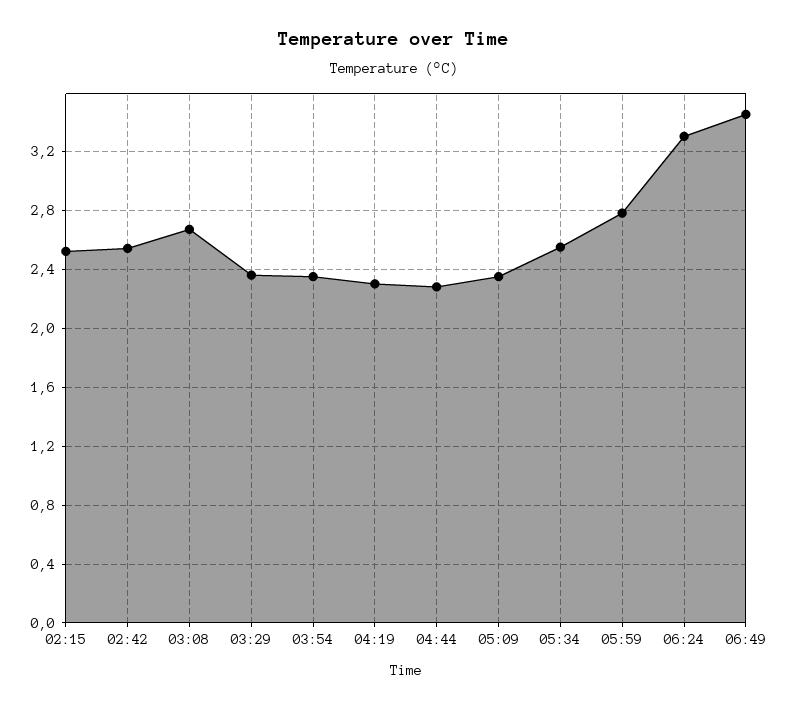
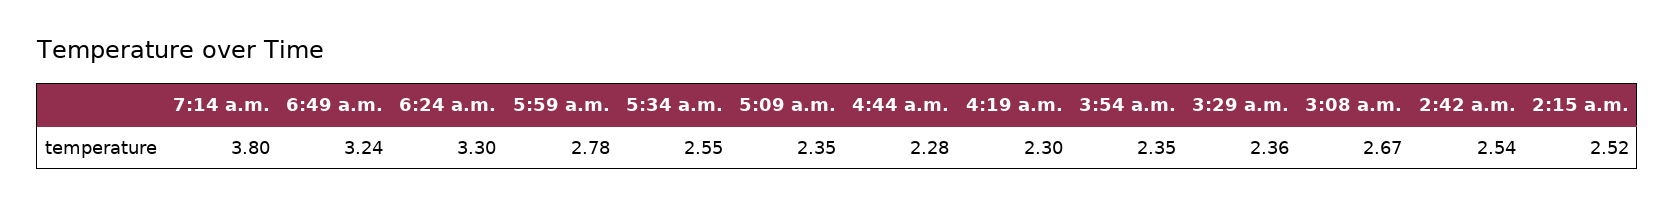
06:49: 3.45 -> 3.24
7:14 a.m.: none -> 3.8

